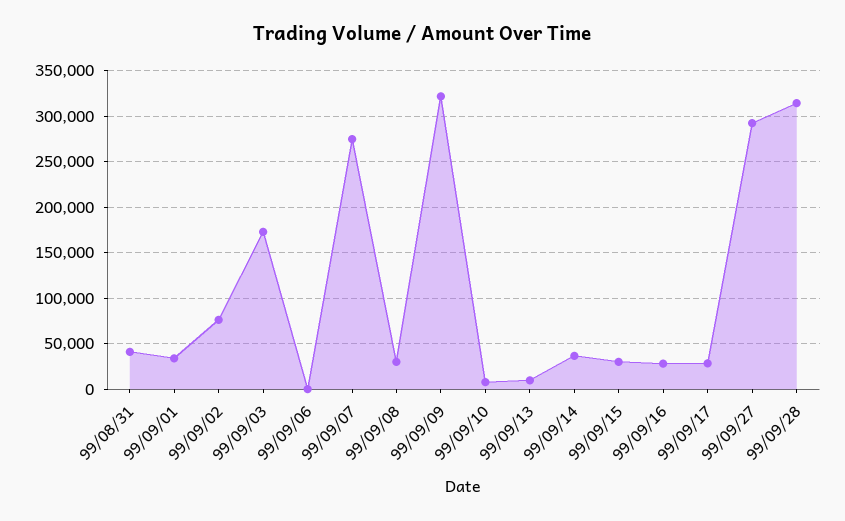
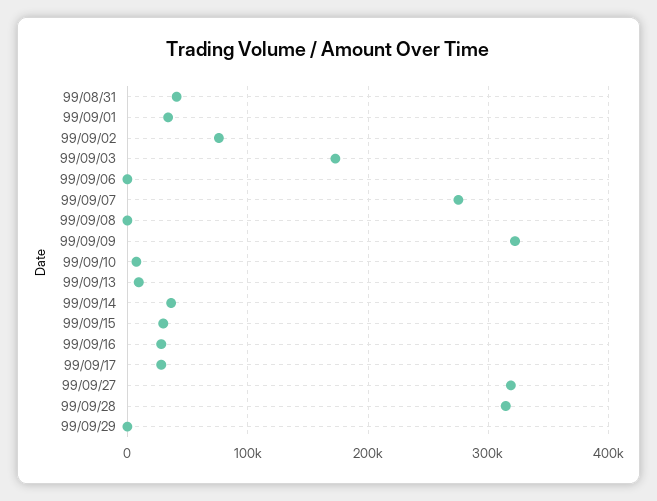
99/09/08: 30000 -> 0
99/09/27: 290000 -> 320000
99/09/29: none -> 0

